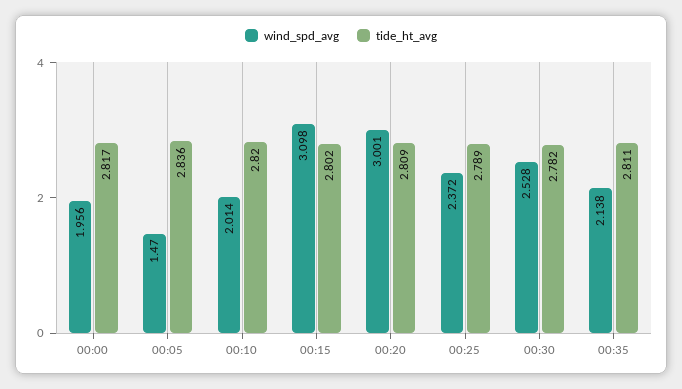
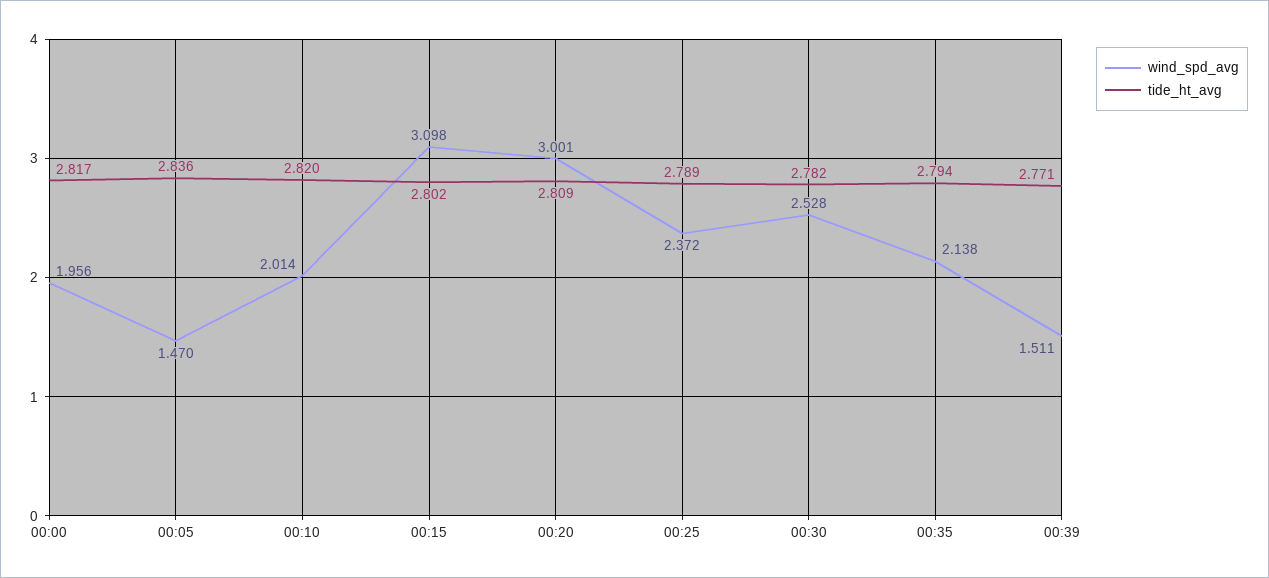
tide_ht_avg, 00:35: 2.811 -> 2.794
wind_spd_avg, 00:39: none -> 1.511
tide_ht_avg, 00:39: none -> 2.771

